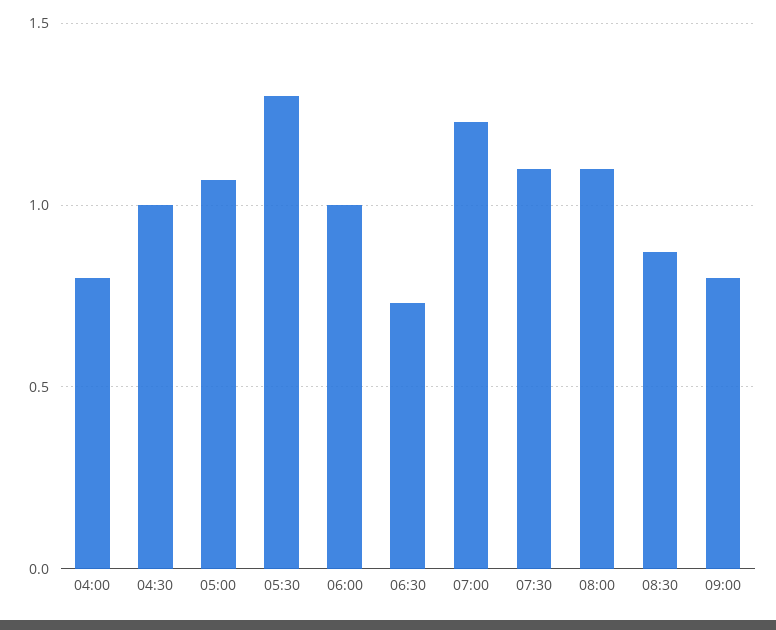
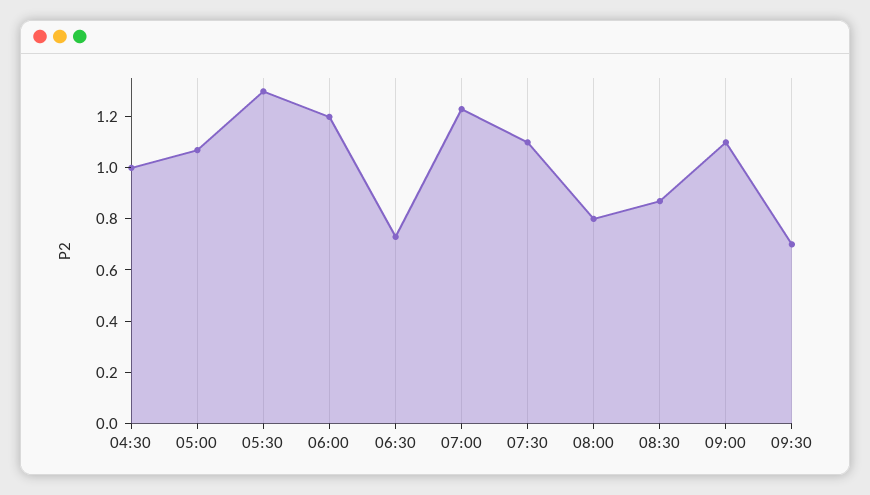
04:00: 0.8 -> none
06:00: 1 -> 1.2
08:00: 1.1 -> 0.8
09:00: 0.8 -> 1.1
09:30: none -> 0.7

